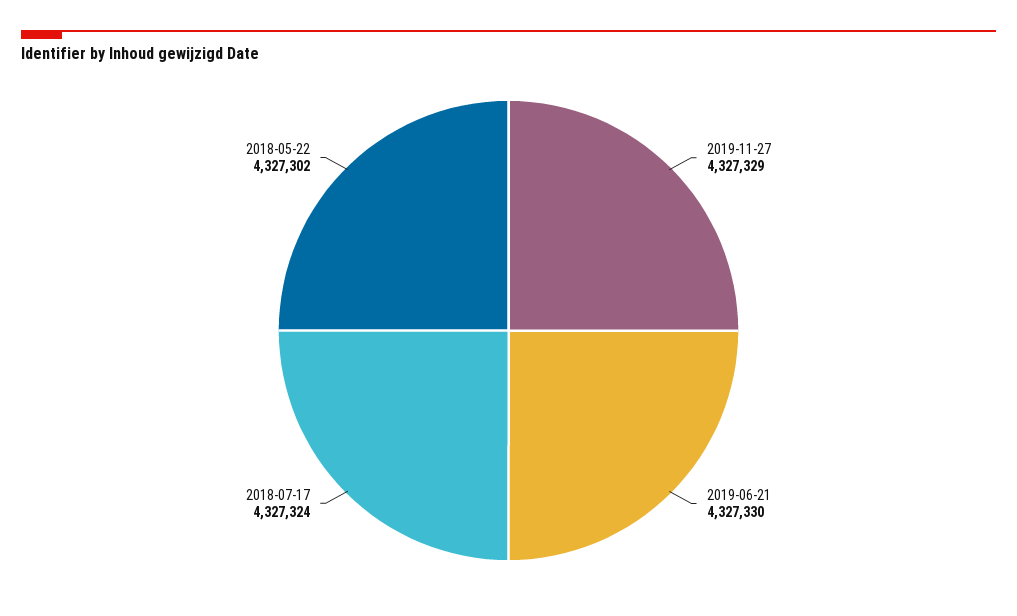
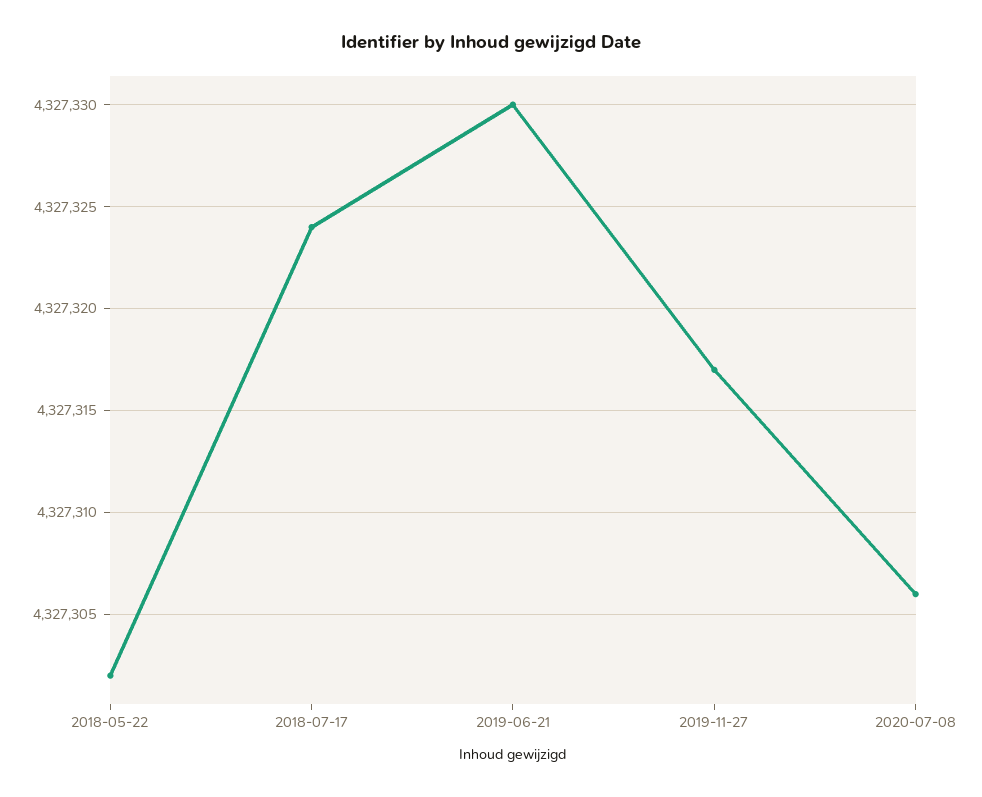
2019-11-27: 4327329 -> 4327317
2020-07-08: none -> 4327306

